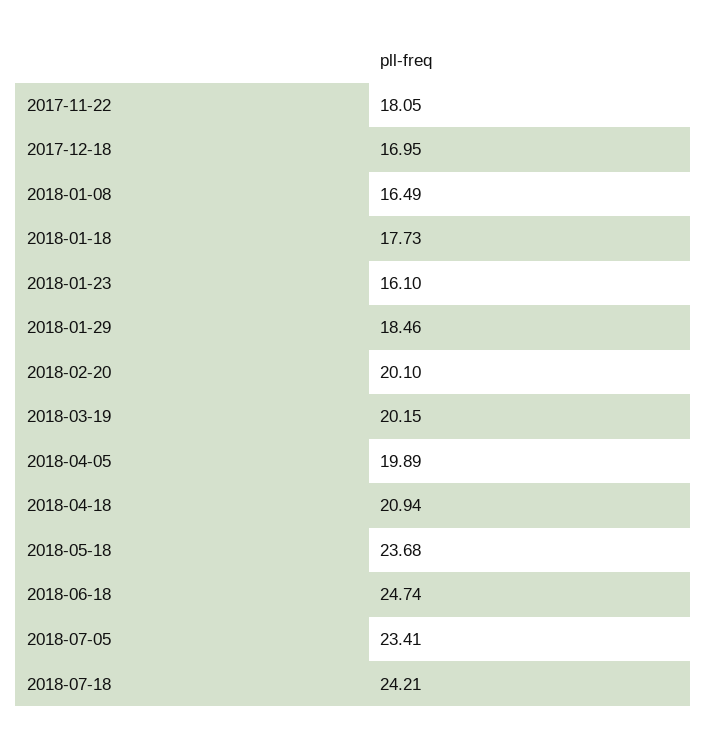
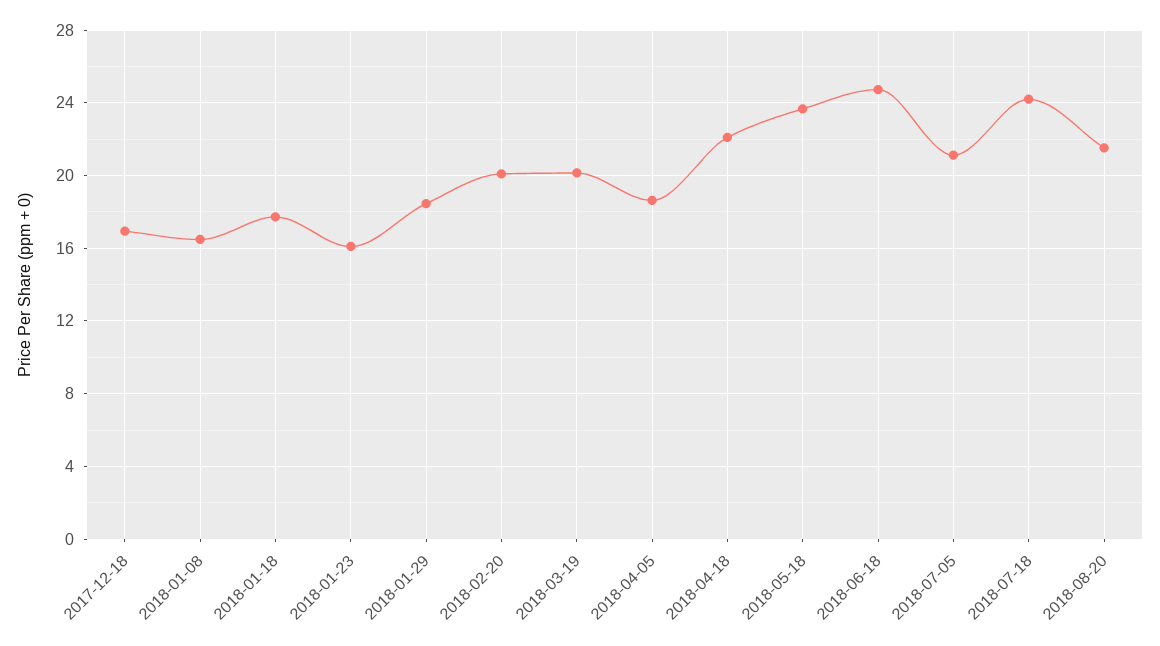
2017-11-22: 18.05 -> none
2018-04-05: 19.89 -> 18.5
2018-04-18: 20.94 -> 22
2018-07-05: 23.41 -> 21
2018-08-20: none -> 21.5

